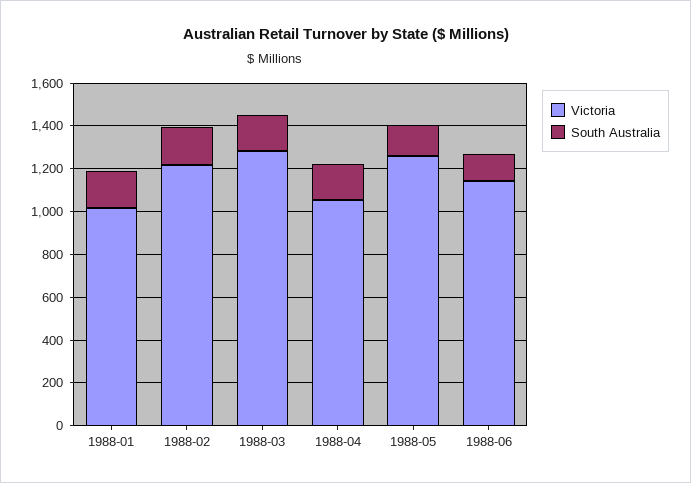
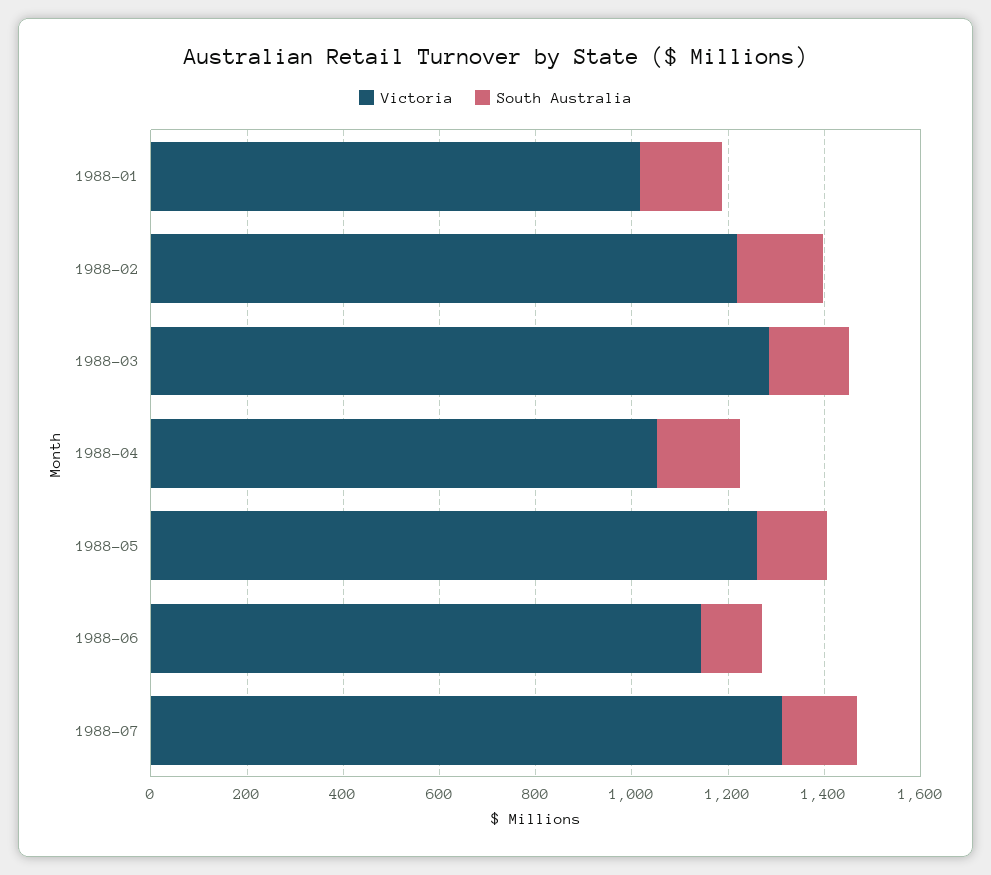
Victoria, 1988-07: none -> 1300
South Australia, 1988-07: none -> 150

